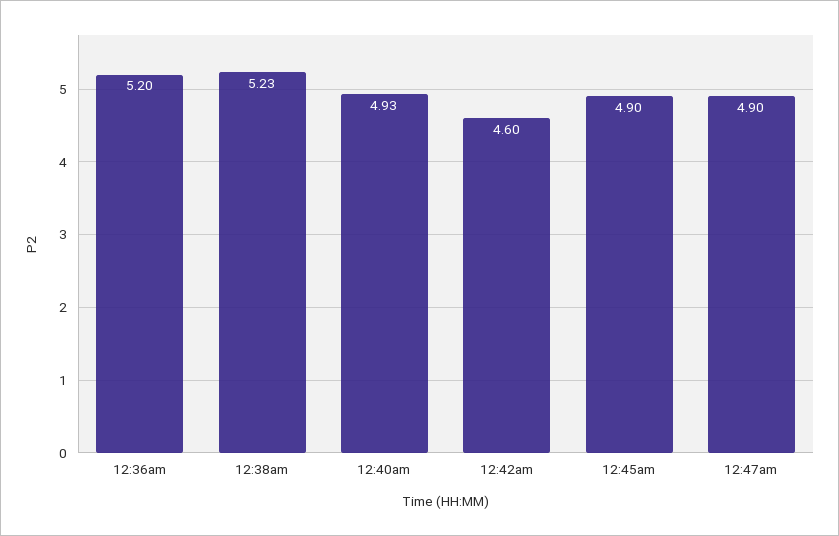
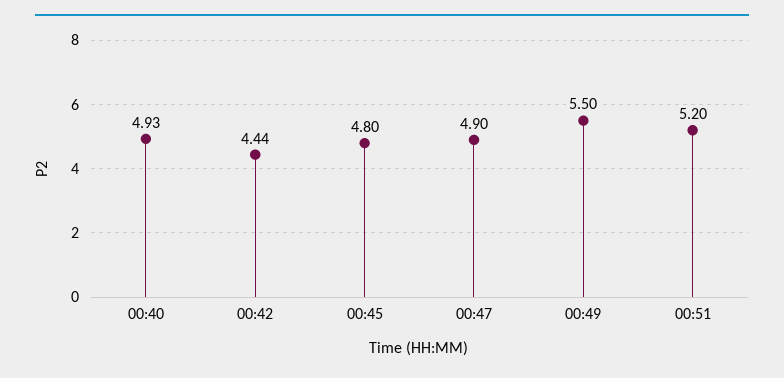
12:36am: 5.2 -> none
12:38am: 5.23 -> none
12:42am: 4.6 -> 4.44
12:45am: 4.9 -> 4.8
00:49: none -> 5.5
00:51: none -> 5.2

